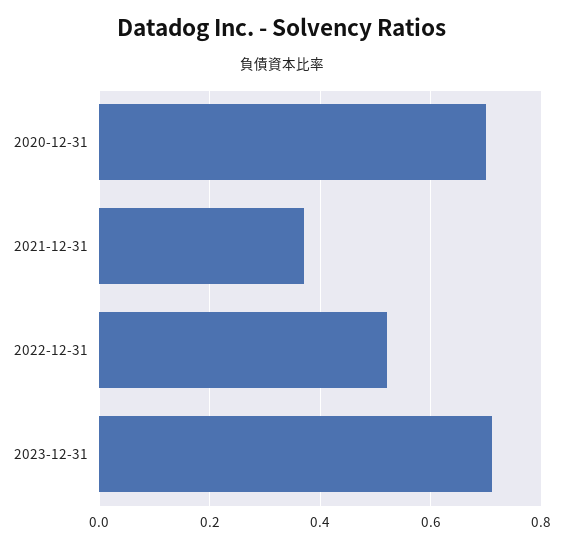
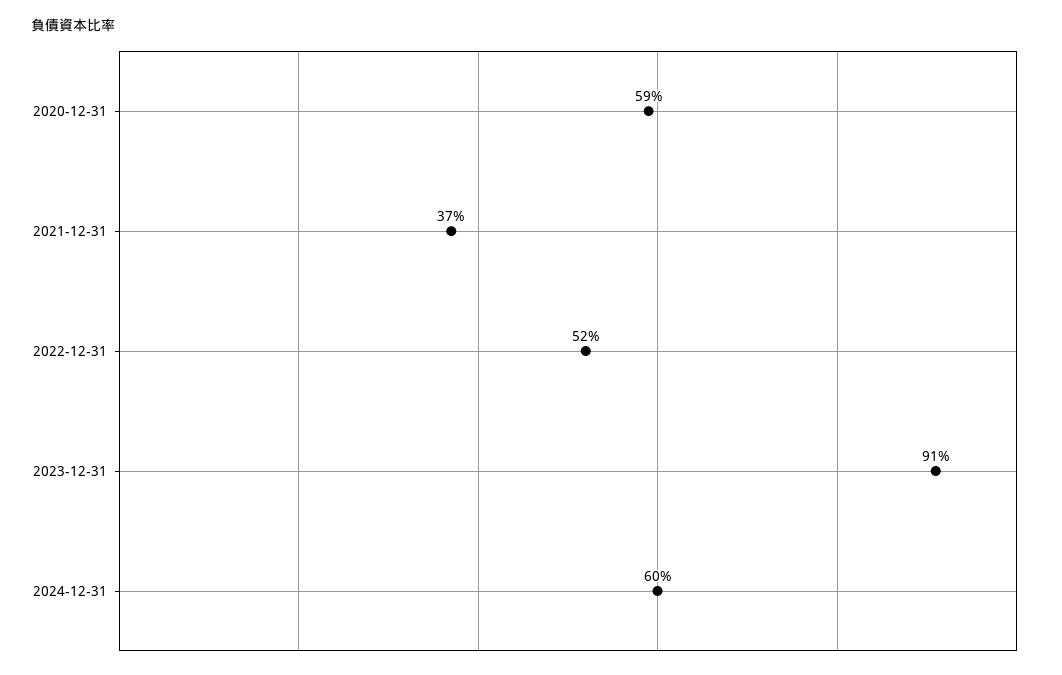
2020-12-31: 0.7 -> 0.59
2023-12-31: 0.7 -> 0.91
2024-12-31: none -> 0.6

